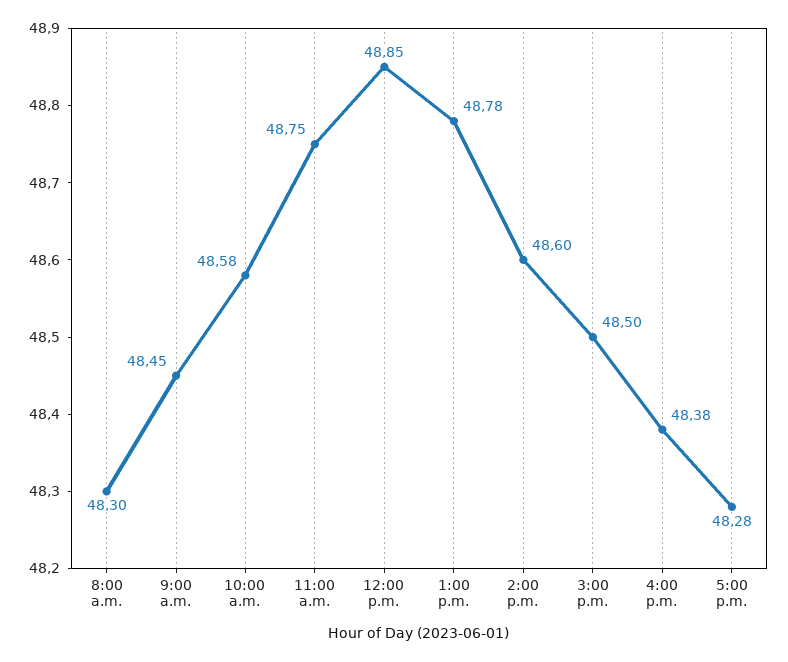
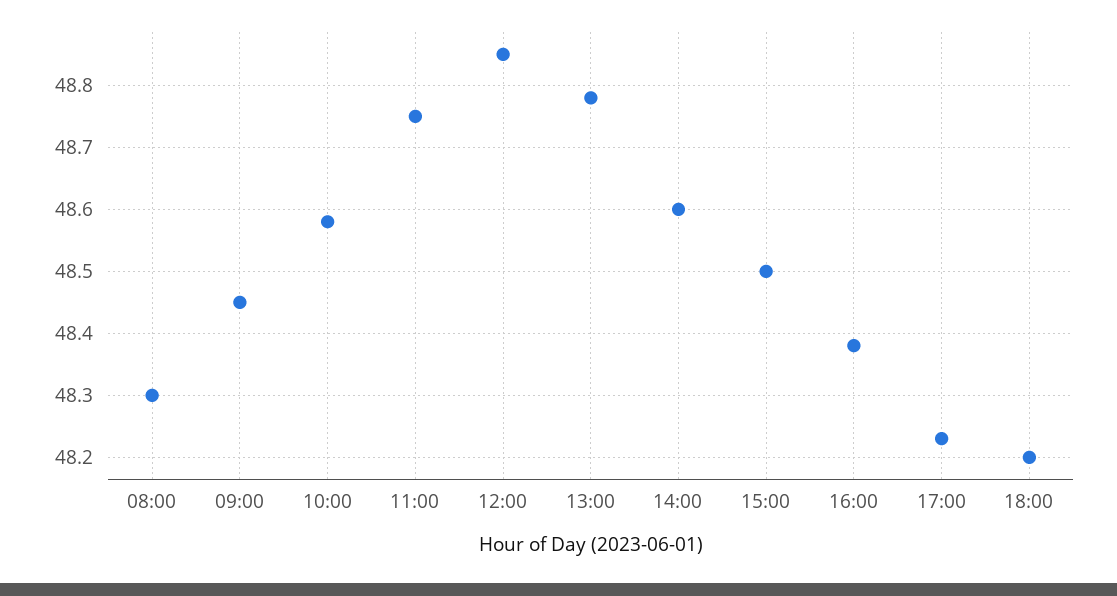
5:00 p.m.: 48.28 -> 48.23
18:00: none -> 48.2

